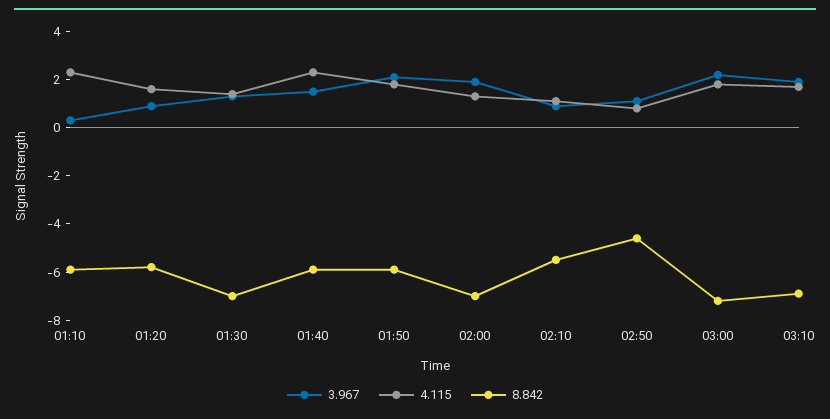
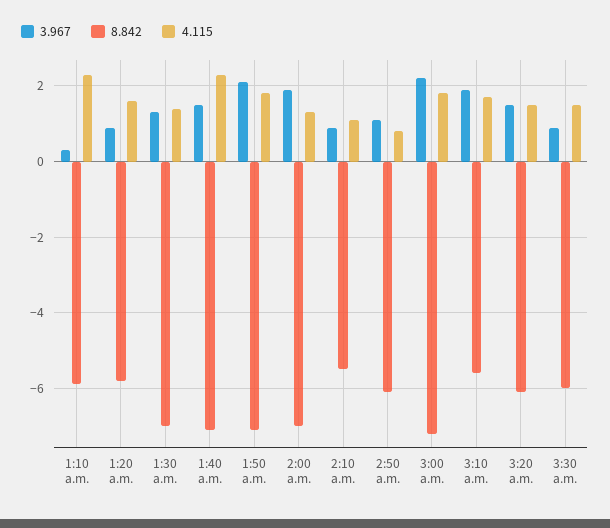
8.842, 01:40: -6 -> -7
8.842, 01:50: -6 -> -7
8.842, 02:50: -4.5 -> -6
8.842, 03:10: -7 -> -5.5
3.967, 3:20 a.m.: none -> 1.5
8.842, 3:20 a.m.: none -> -6
4.115, 3:20 a.m.: none -> 1.5
3.967, 3:30 a.m.: none -> 1
8.842, 3:30 a.m.: none -> -6
4.115, 3:30 a.m.: none -> 1.5

